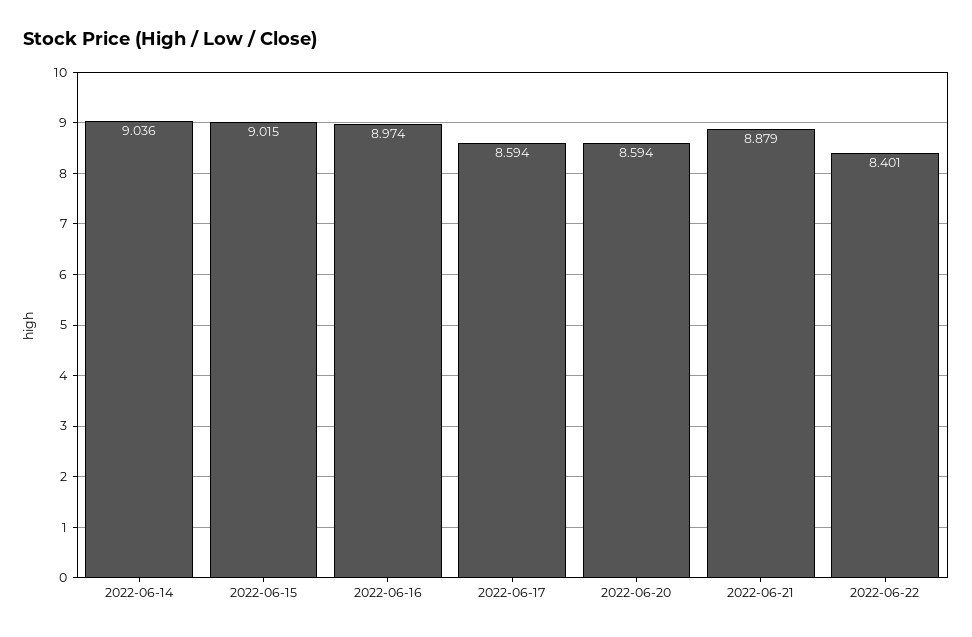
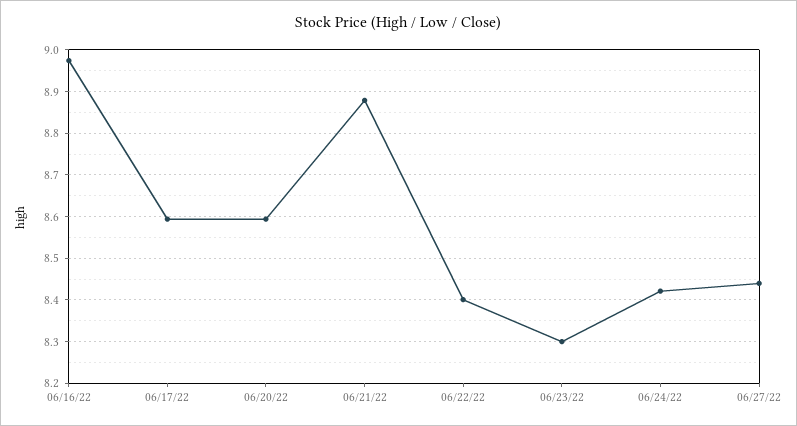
2022-06-14: 9.036 -> none
2022-06-15: 9.015 -> none
06/23/22: none -> 8.3
06/24/22: none -> 8.42
06/27/22: none -> 8.44

